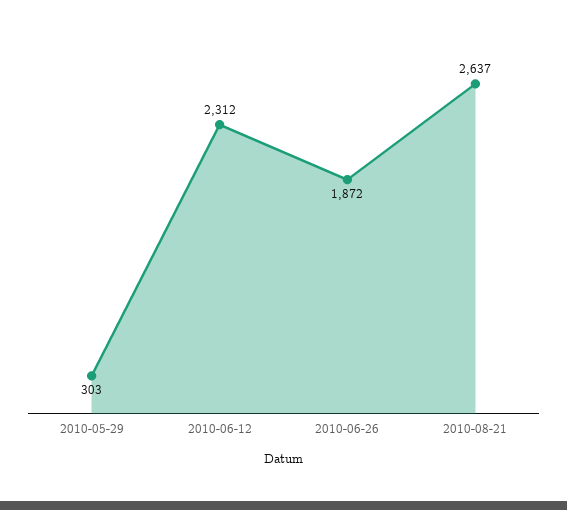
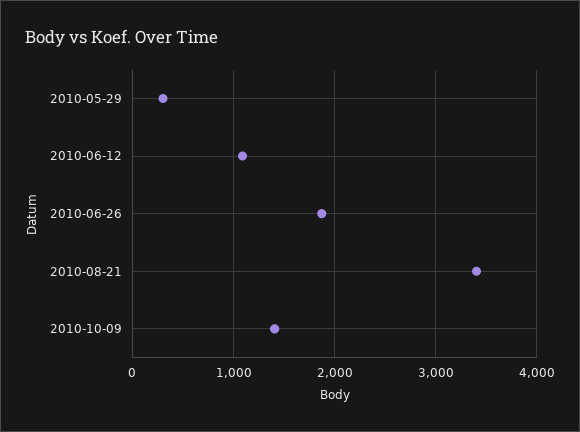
2010-06-12: 2312 -> 1100
2010-08-21: 2637 -> 3400
2010-10-09: none -> 1400

